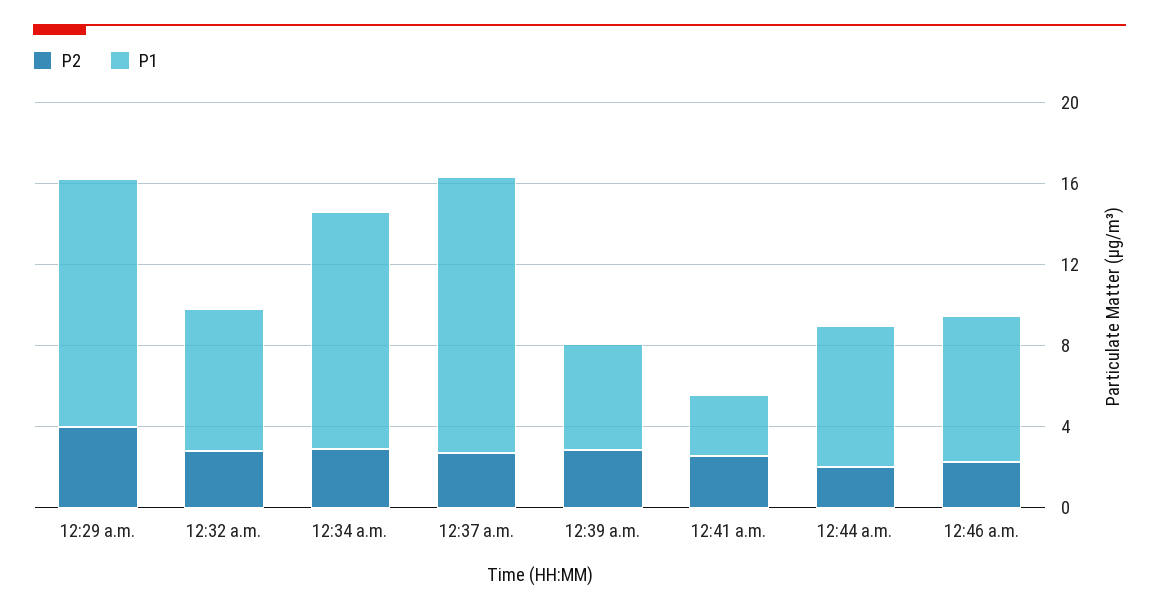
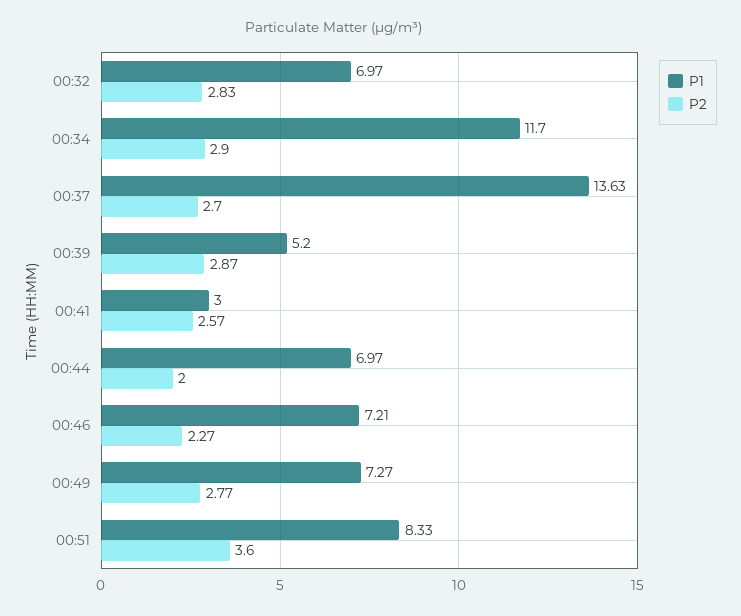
P2, 12:29 a.m.: 4 -> none
P1, 12:29 a.m.: 12 -> none
P1, 00:49: none -> 7.27
P2, 00:49: none -> 2.77
P1, 00:51: none -> 8.33
P2, 00:51: none -> 3.6

